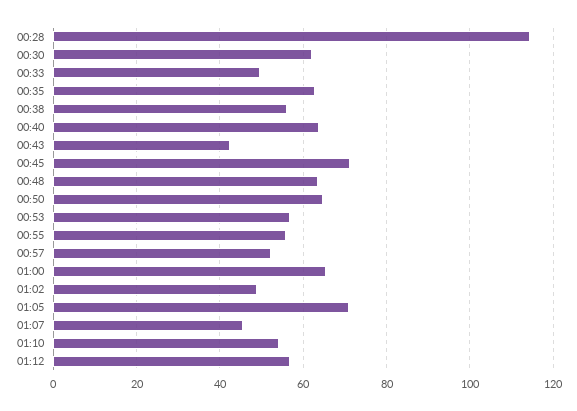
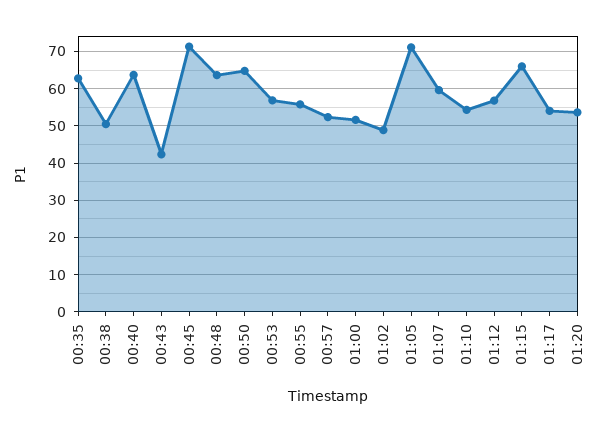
00:28: 114 -> none
00:30: 62 -> none
00:33: 50 -> none
00:38: 56 -> 50
01:00: 66 -> 52
01:07: 46 -> 60
01:15: none -> 66
01:17: none -> 54
01:20: none -> 54

